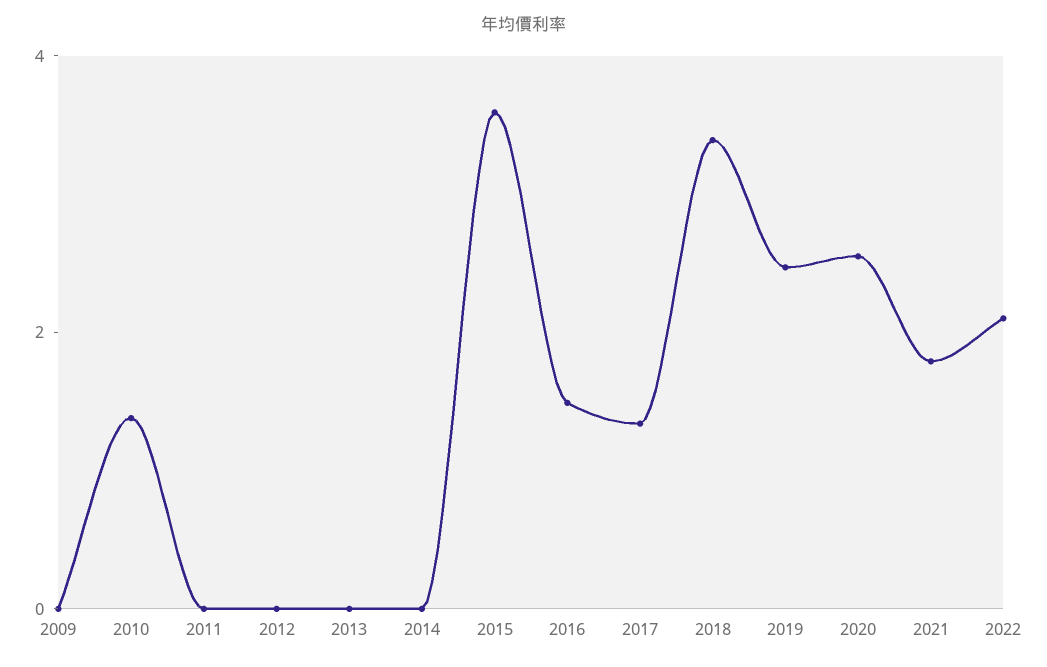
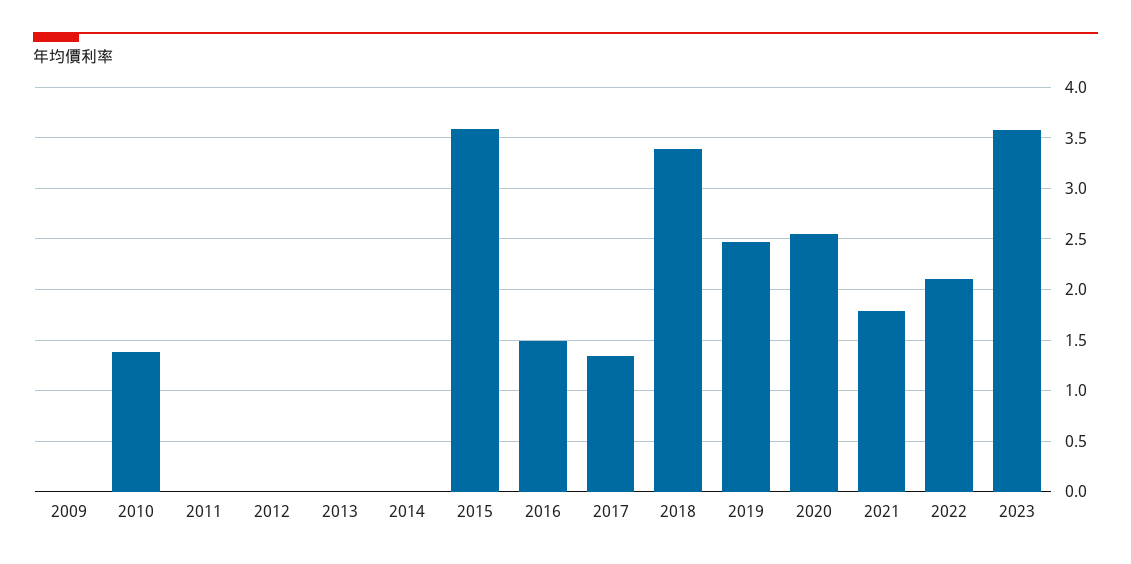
2023: none -> 3.6

